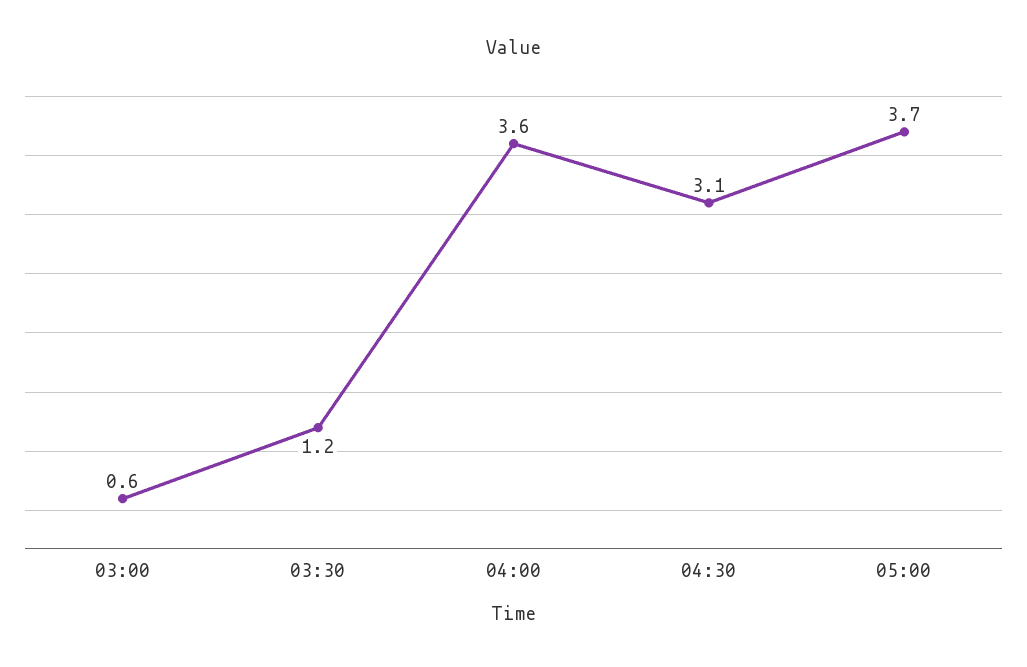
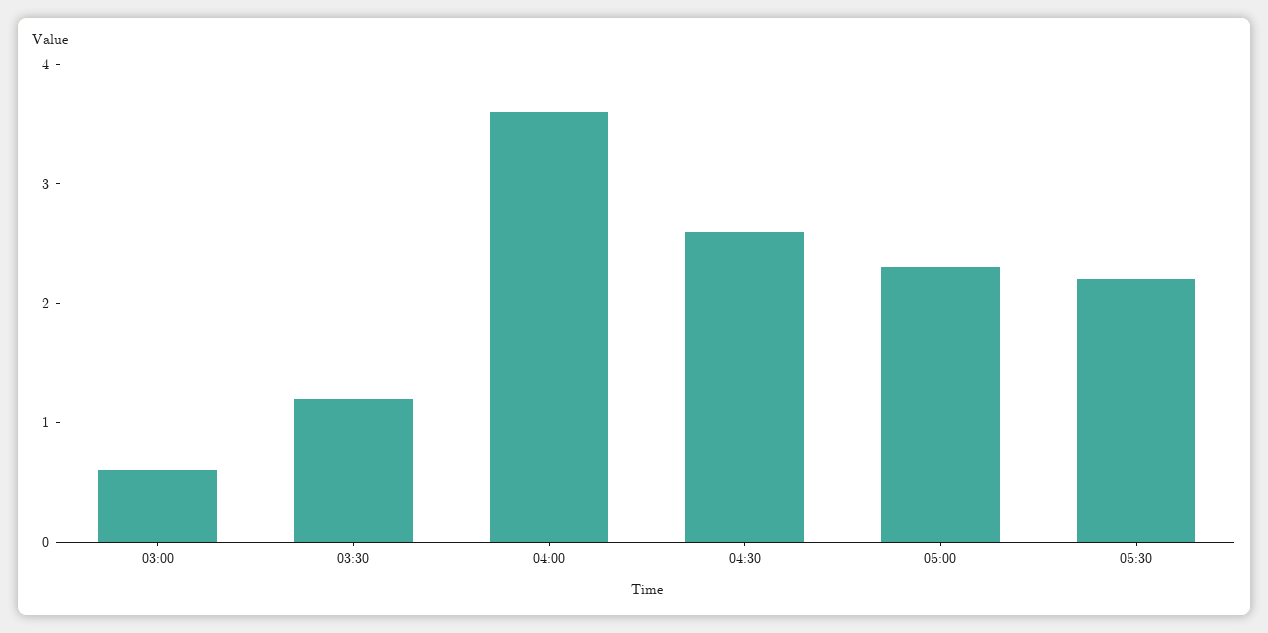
04:30: 3.1 -> 2.6
05:00: 3.7 -> 2.3
05:30: none -> 2.2

